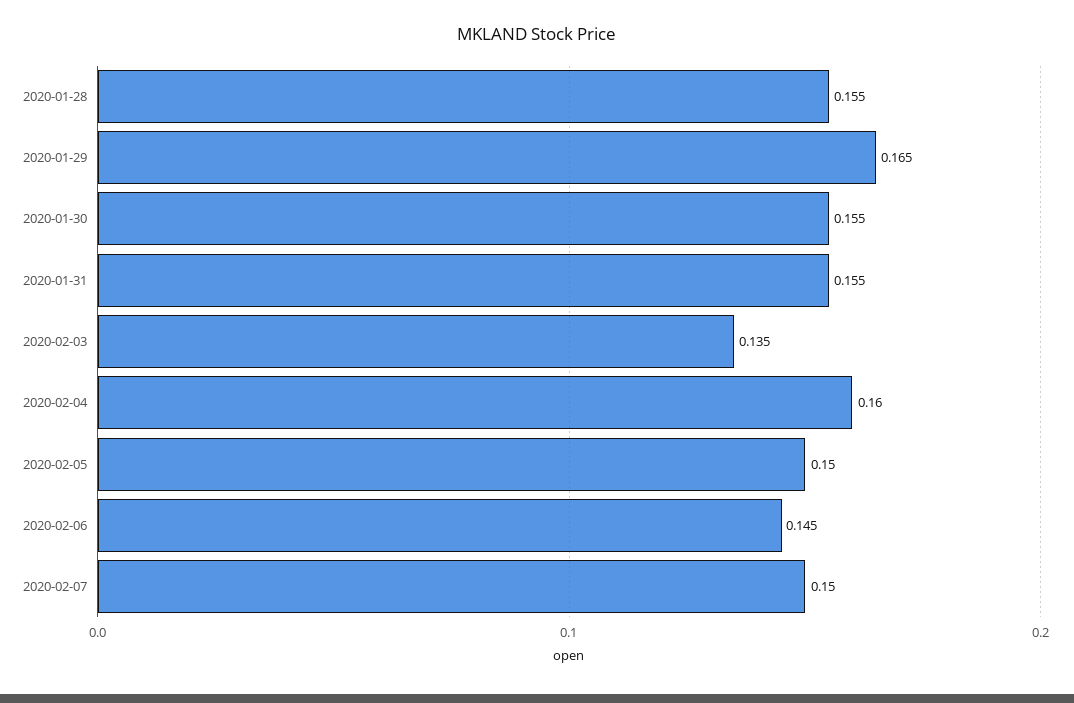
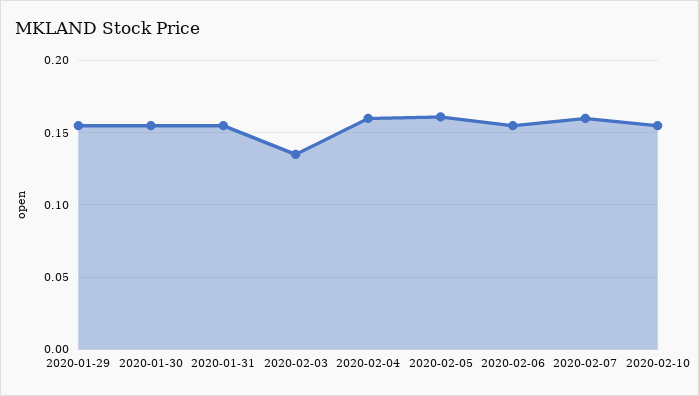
2020-01-28: 0.155 -> none
2020-01-29: 0.165 -> 0.155
2020-02-05: 0.15 -> 0.16
2020-02-06: 0.145 -> 0.155
2020-02-07: 0.15 -> 0.16
2020-02-10: none -> 0.155

